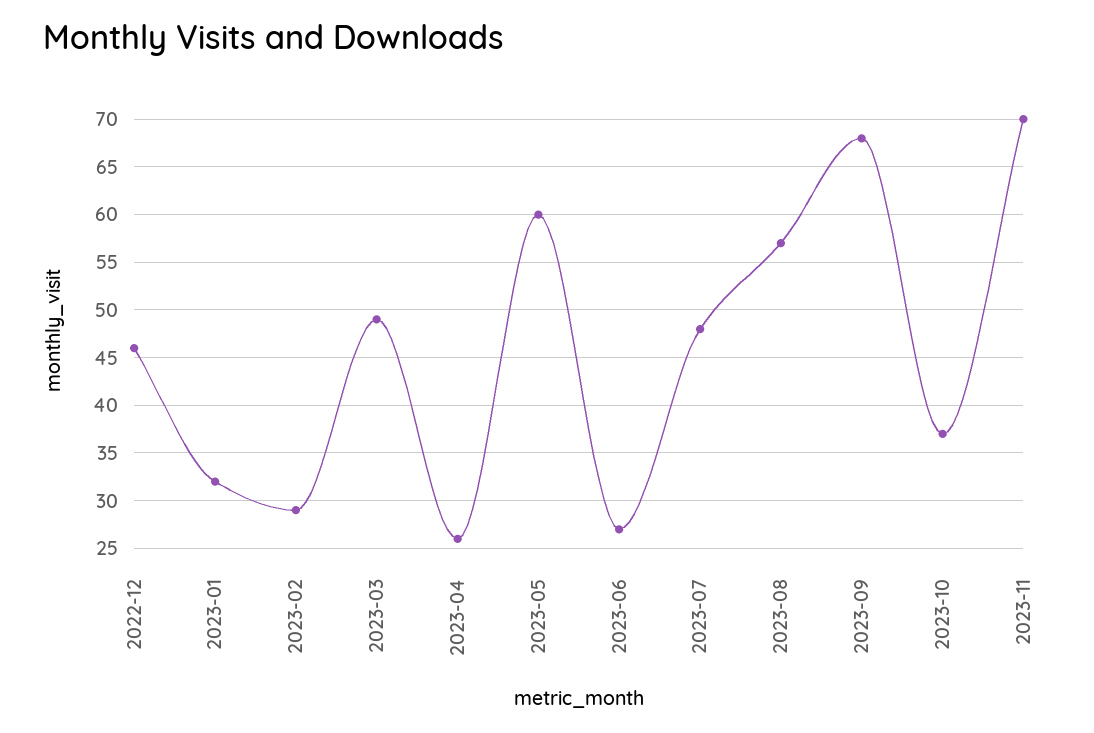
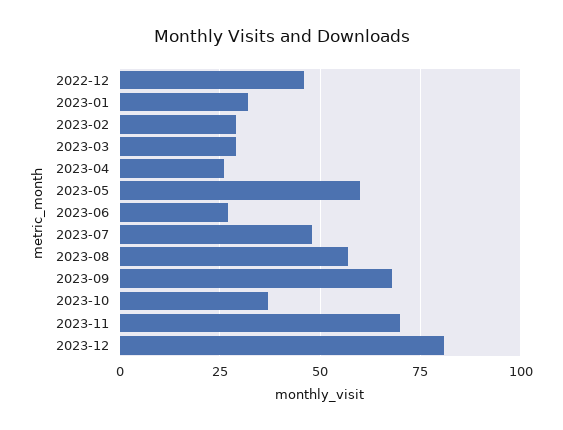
2023-03: 49 -> 30
2023-12: none -> 80

